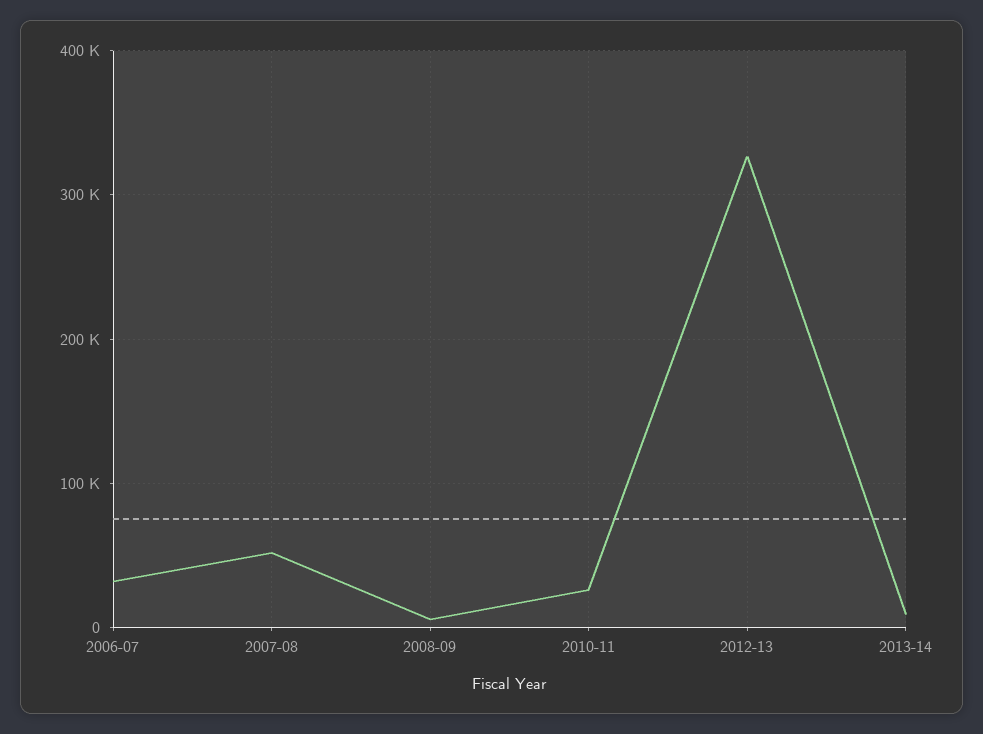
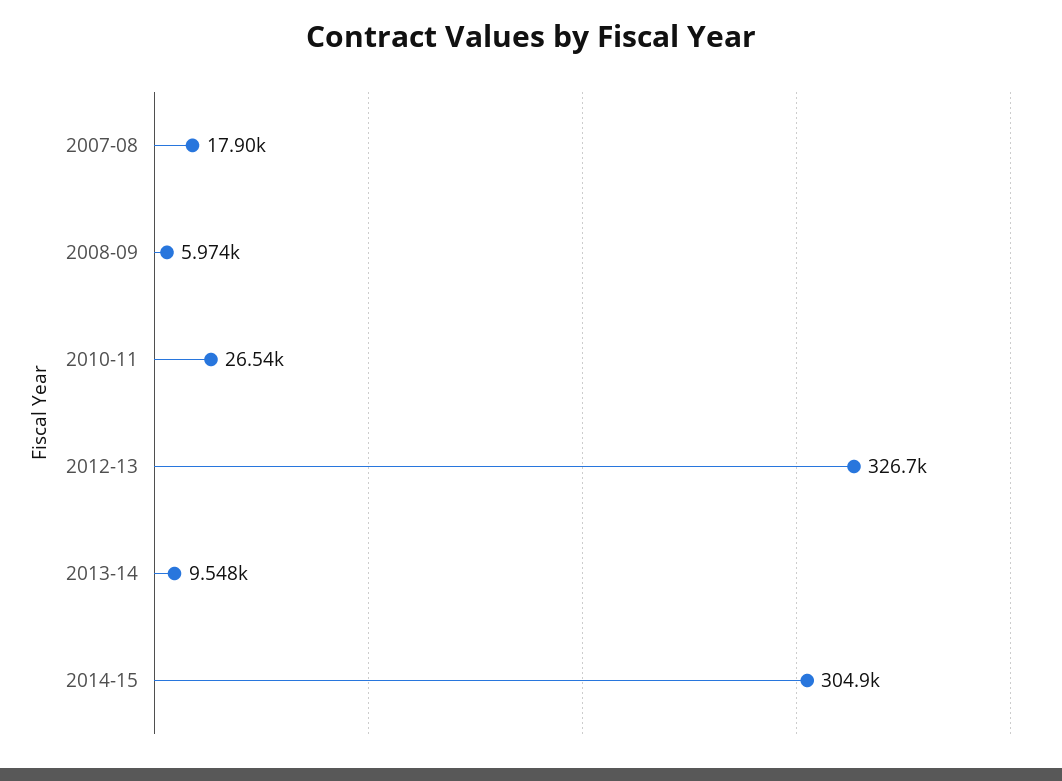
2006-07: 30000 -> none
2007-08: 50000 -> 17900
2014-15: none -> 304900

